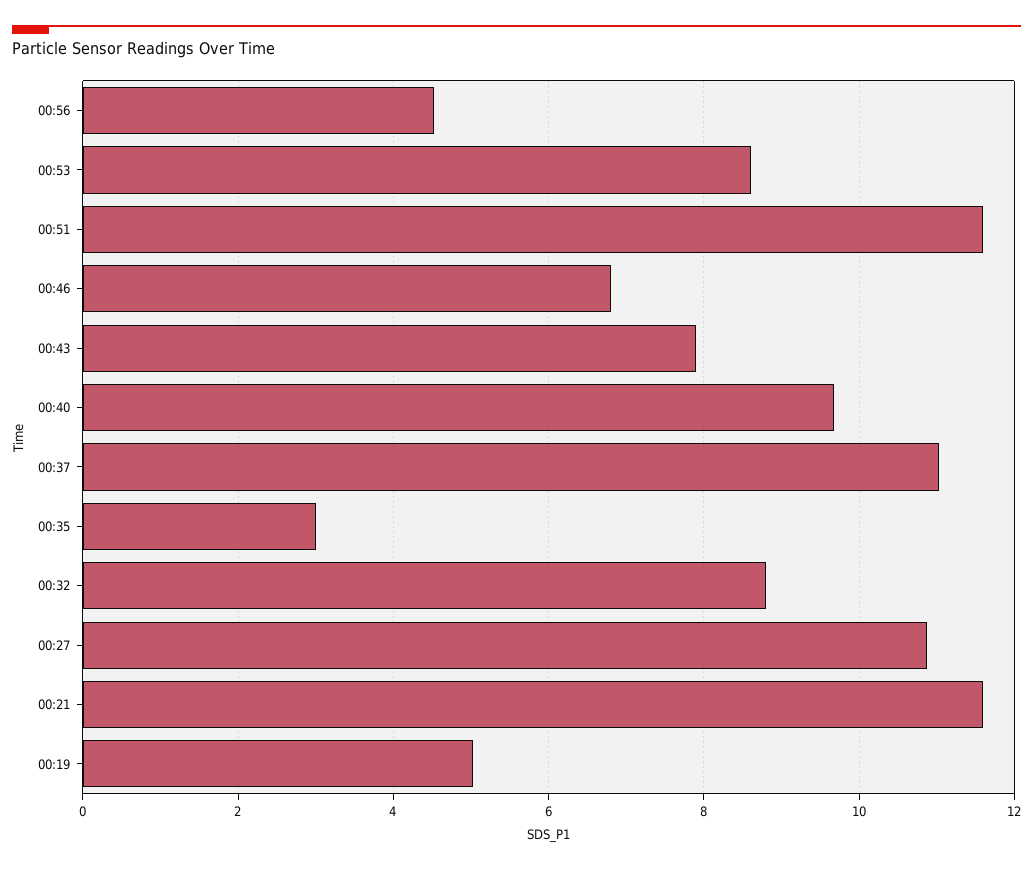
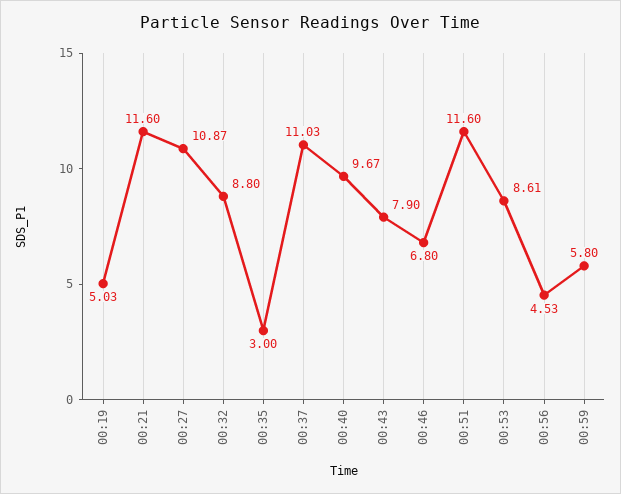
00:59: none -> 5.8

